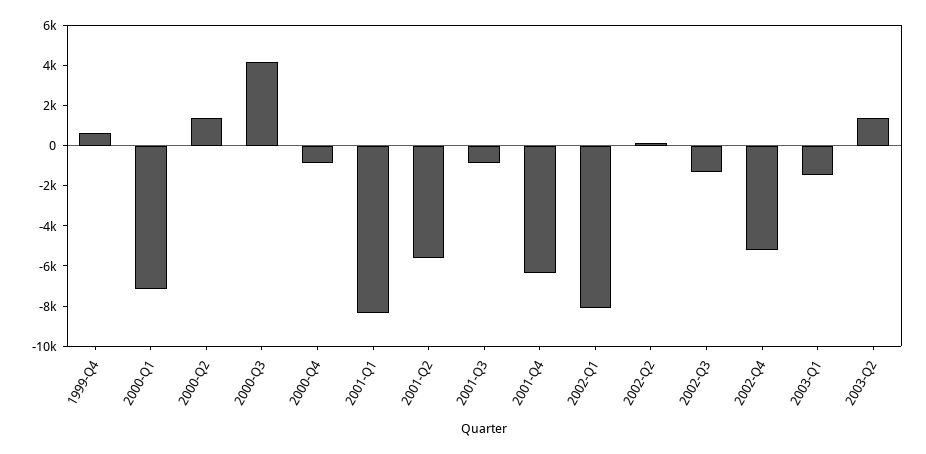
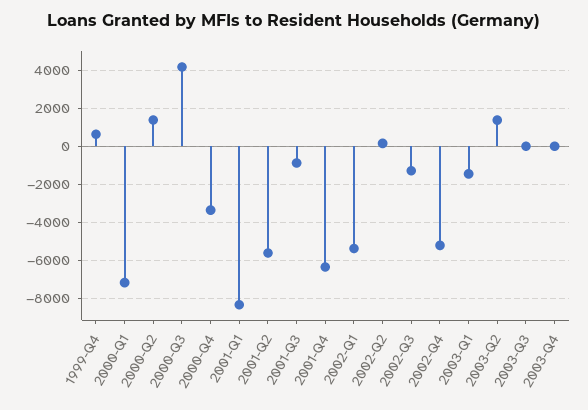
2000-Q4: -1000 -> -3500
2002-Q1: -8000 -> -5500
2003-Q3: none -> 0
2003-Q4: none -> 0

